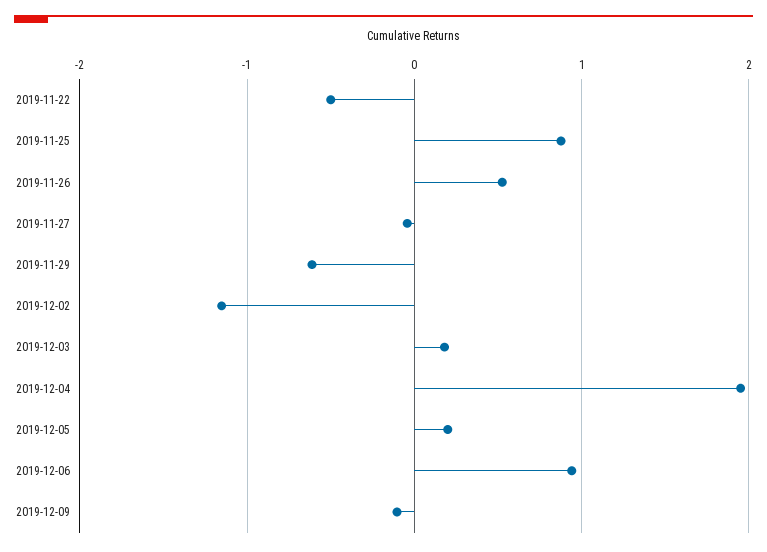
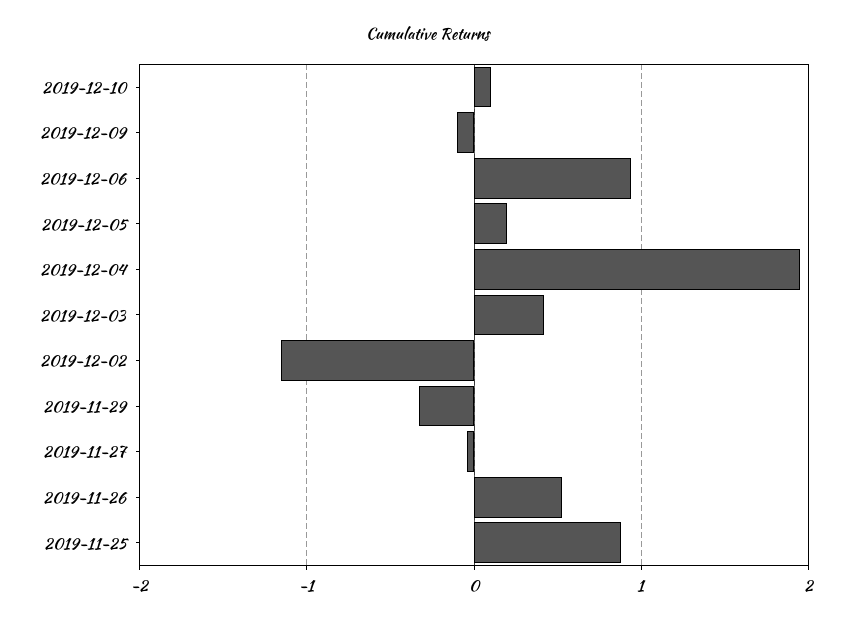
2019-11-22: -0.5 -> none
2019-11-29: -0.6 -> -0.3
2019-12-03: 0.2 -> 0.4
2019-12-10: none -> 0.1

